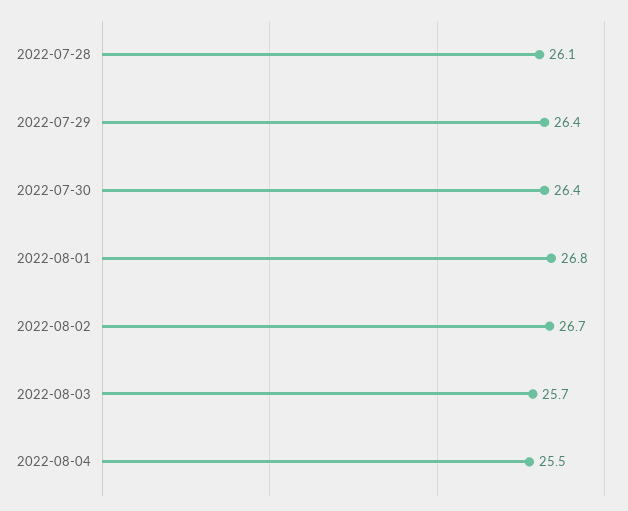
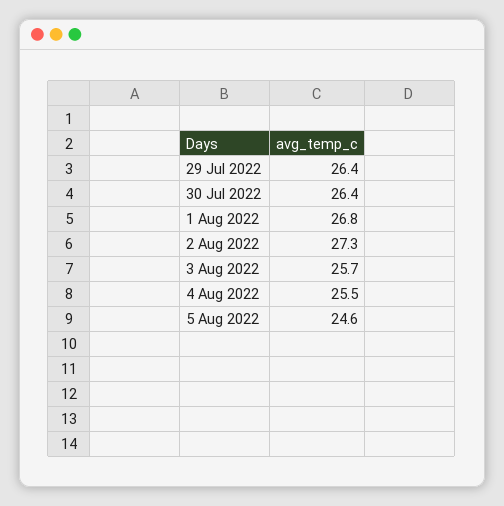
2022-07-28: 26.1 -> none
2022-08-02: 26.7 -> 27.3
5 Aug 2022: none -> 24.6

